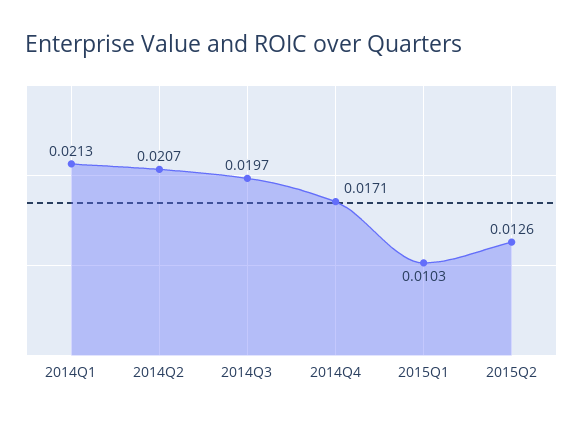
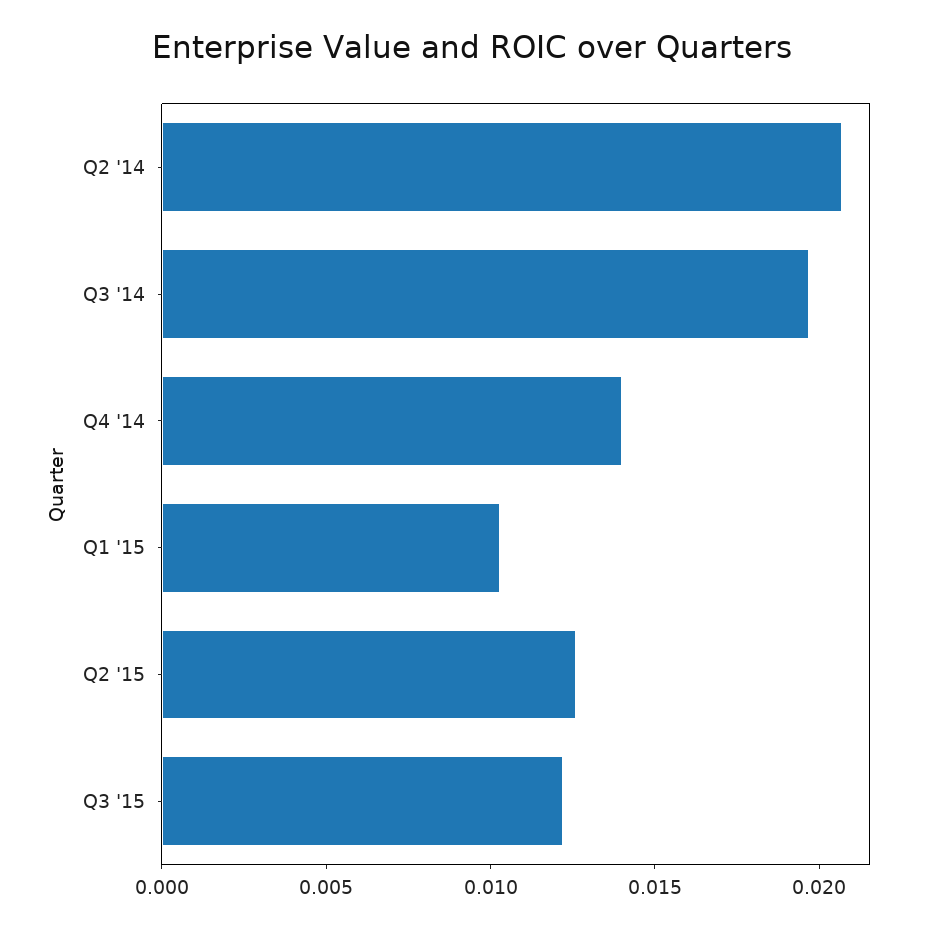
2014Q1: 0.0213 -> none
2014Q4: 0.0171 -> 0.014
Q3 '15: none -> 0.012

